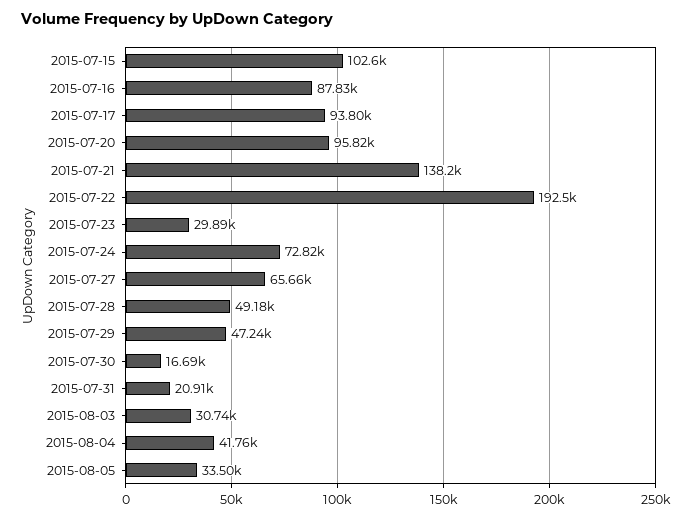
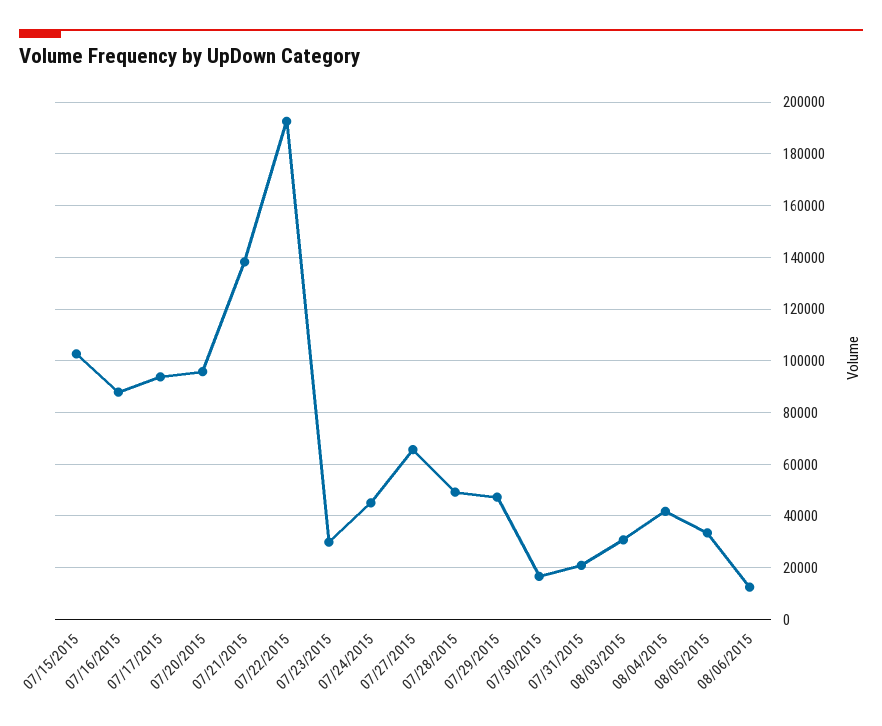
2015-07-24: 72820 -> 45000
08/06/2015: none -> 12500

